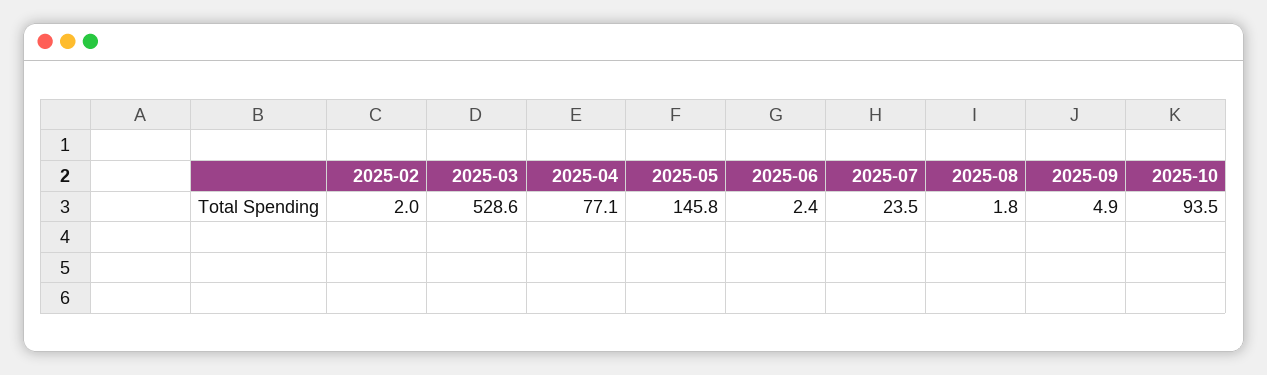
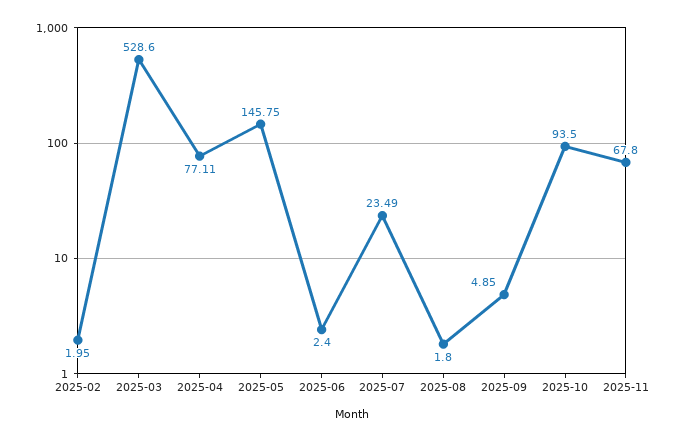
2025-11: none -> 67.8

